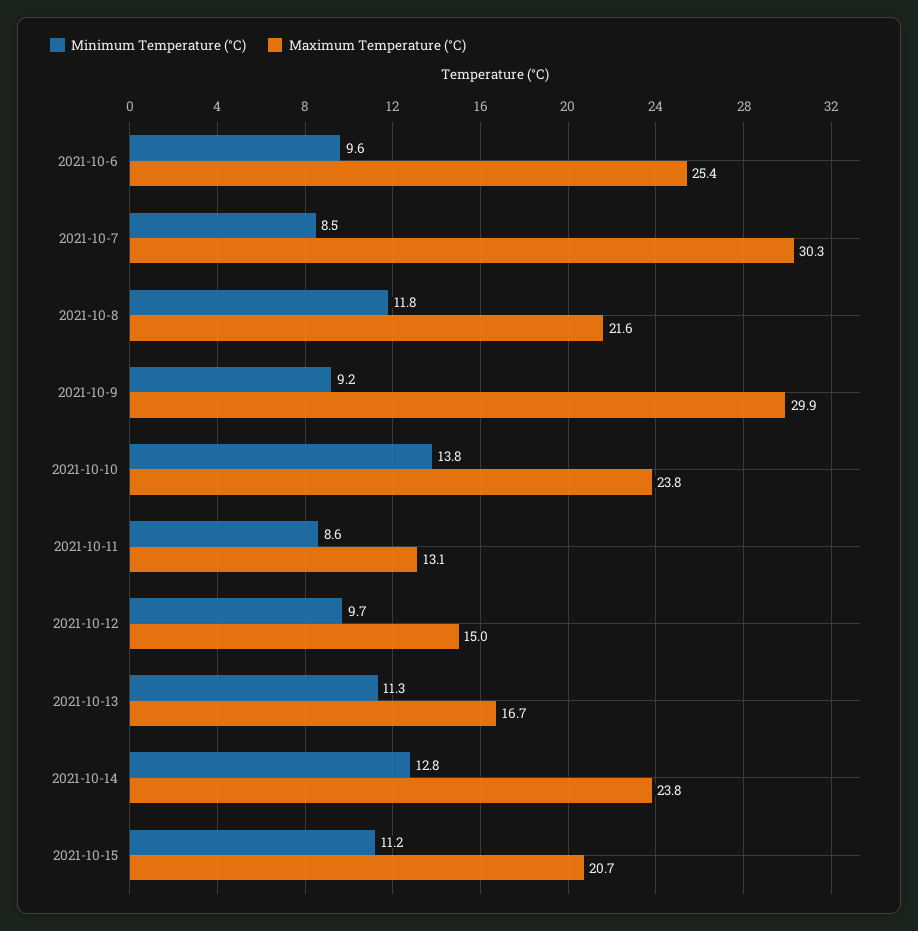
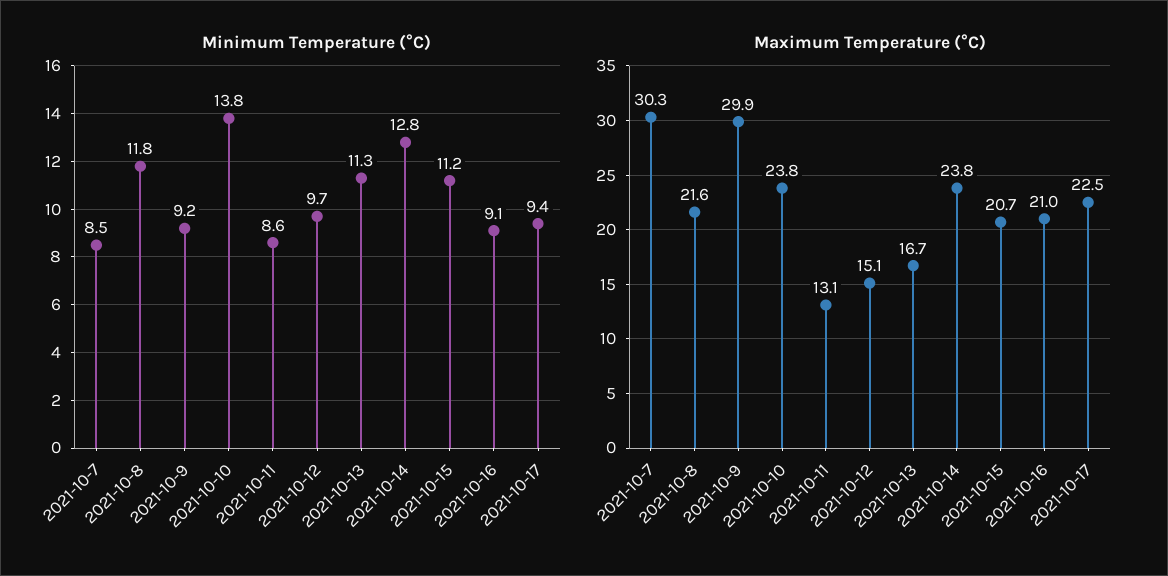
Minimum Temperature (°C), 2021-10-6: 9.6 -> none
Maximum Temperature (°C), 2021-10-6: 25.4 -> none
Maximum Temperature (°C), 2021-10-12: 15 -> 15.1
Minimum Temperature (°C), 2021-10-16: none -> 9.1
Minimum Temperature (°C), 2021-10-17: none -> 9.4
Maximum Temperature (°C), 2021-10-16: none -> 21
Maximum Temperature (°C), 2021-10-17: none -> 22.5

